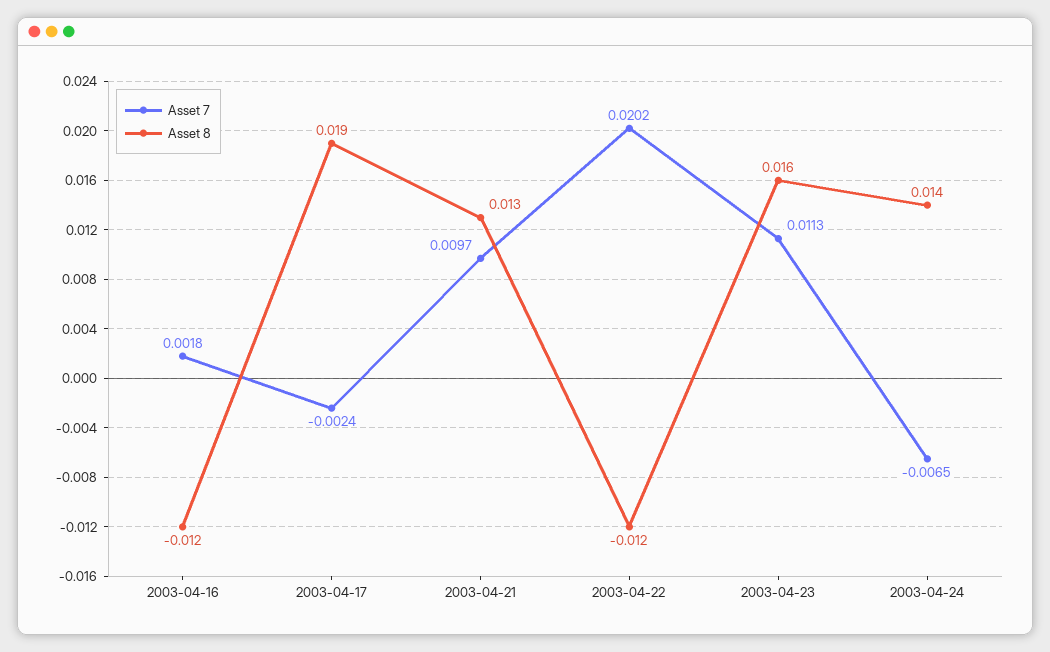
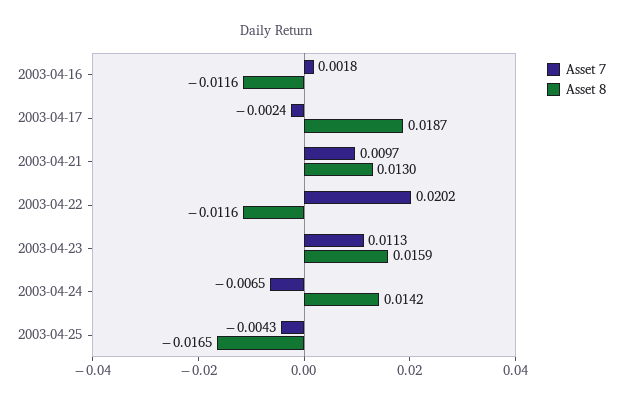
Asset 7, 2003-04-25: none -> -0.0043
Asset 8, 2003-04-25: none -> -0.0165

